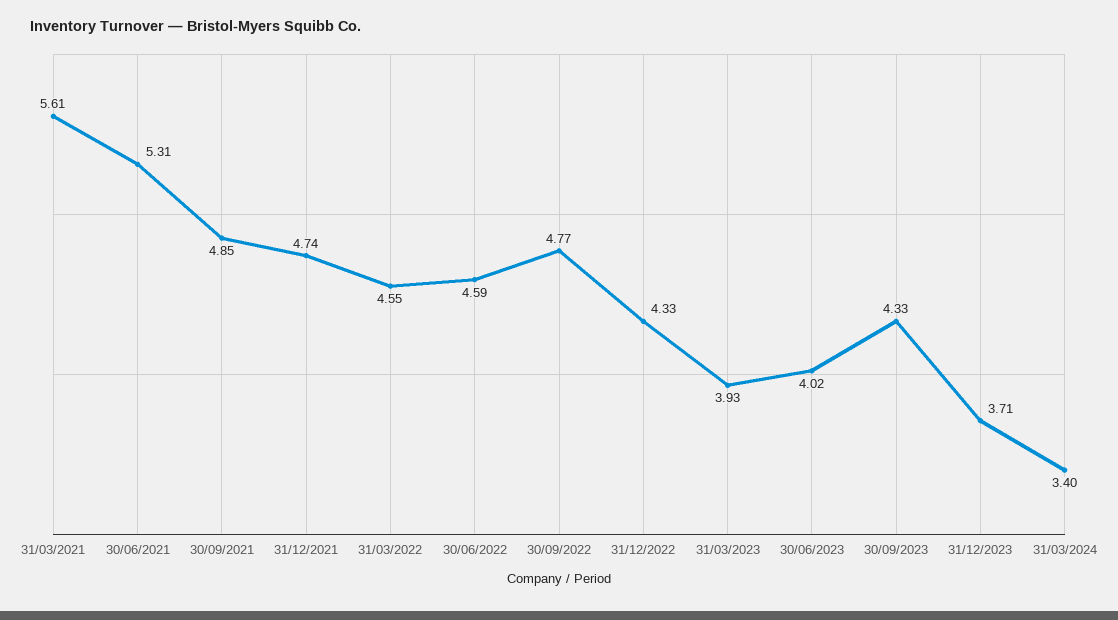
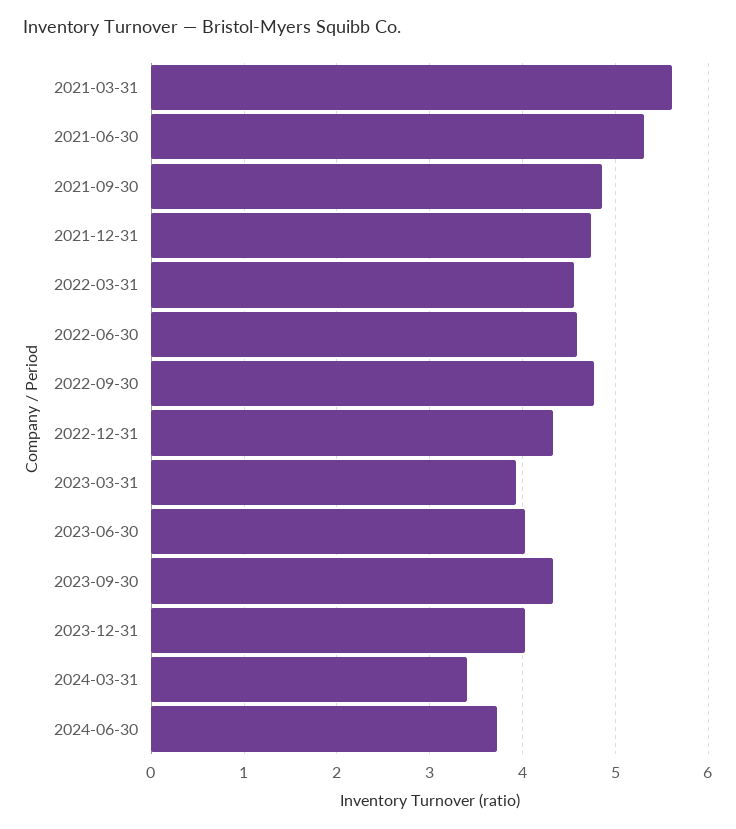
31/12/2023: 3.71 -> 4
2024-06-30: none -> 3.7

